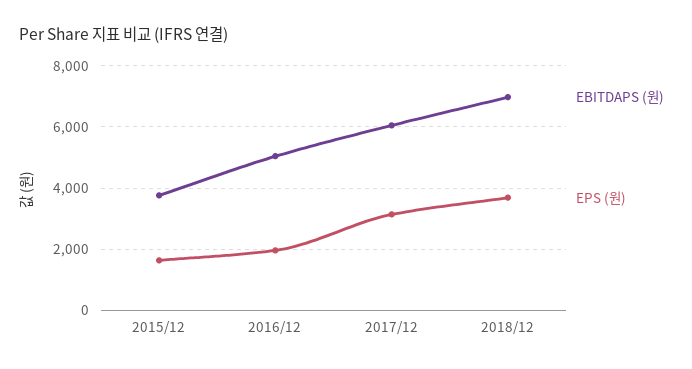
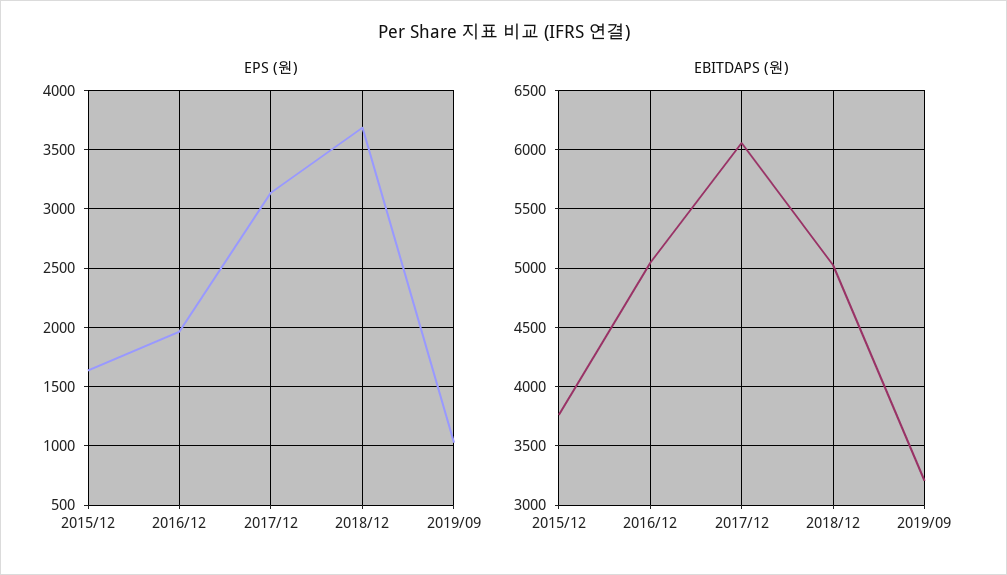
EBITDAPS (원), 2018/12: 7000 -> 5000
EPS (원), 2019/09: none -> 1000
EBITDAPS (원), 2019/09: none -> 3200

